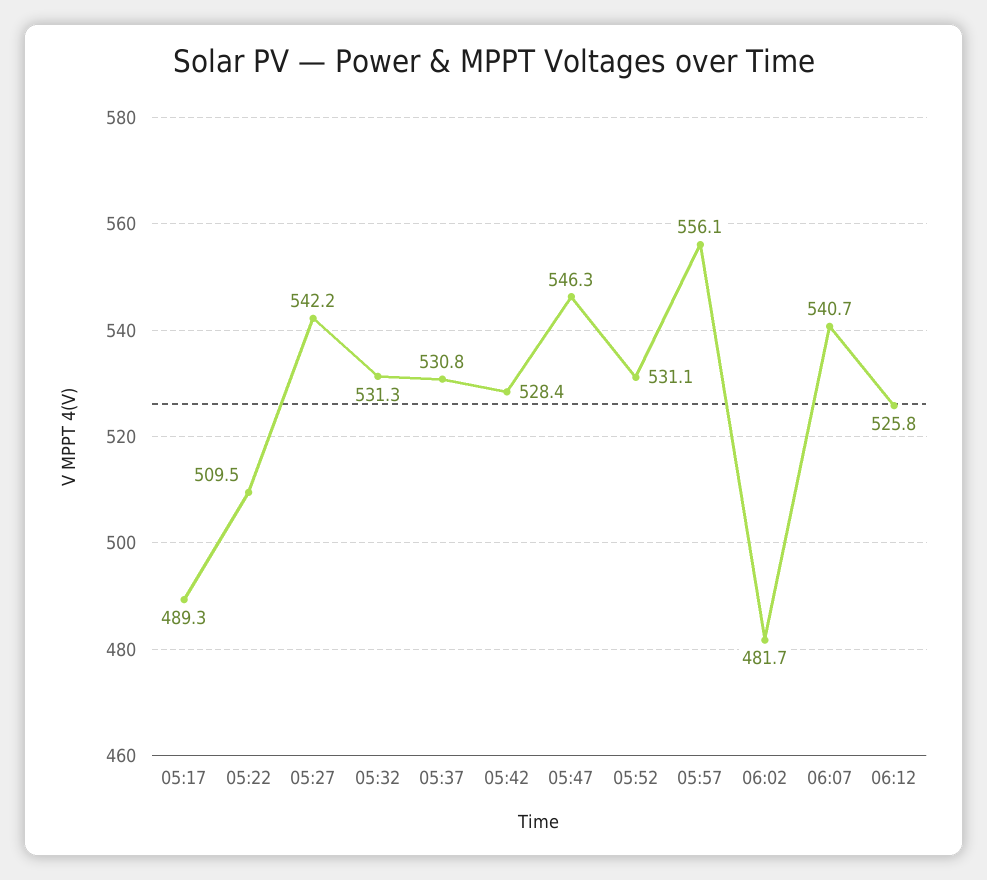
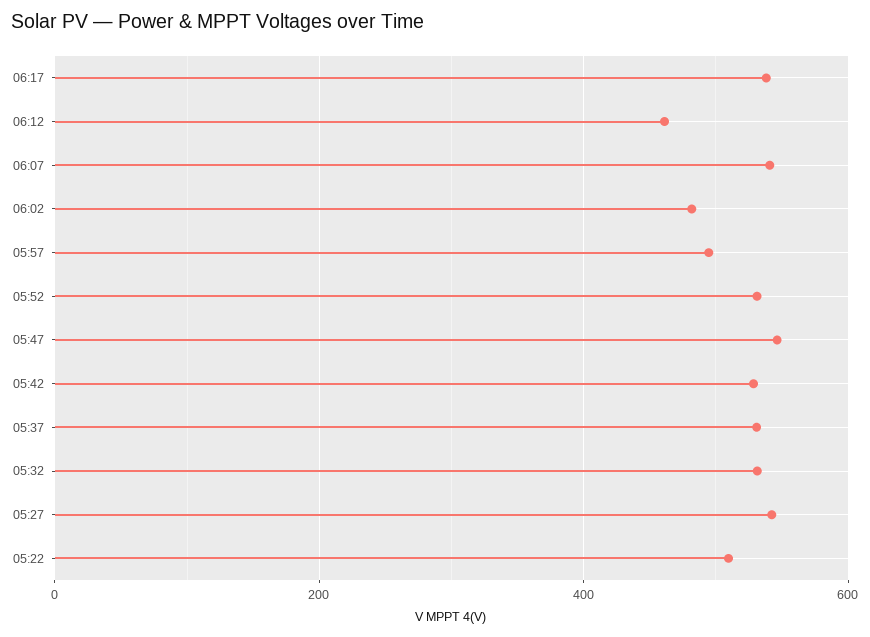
05:17: 489.3 -> none
05:57: 556.1 -> 500
06:12: 525.8 -> 460
06:17: none -> 540

